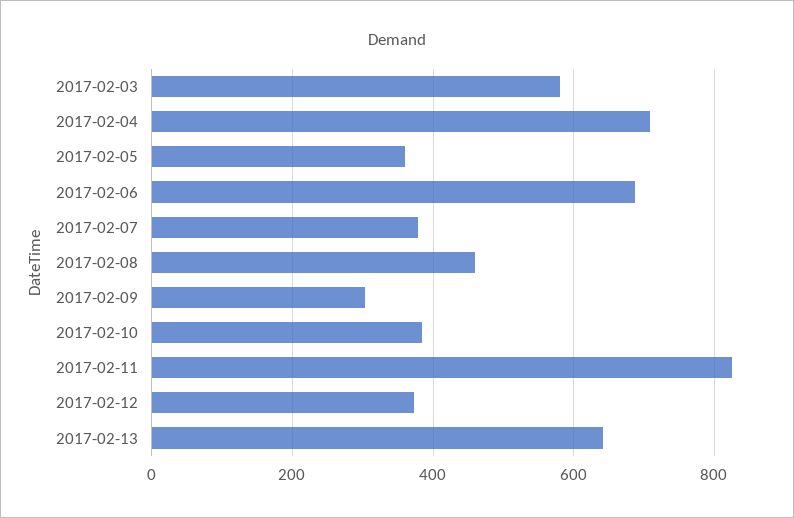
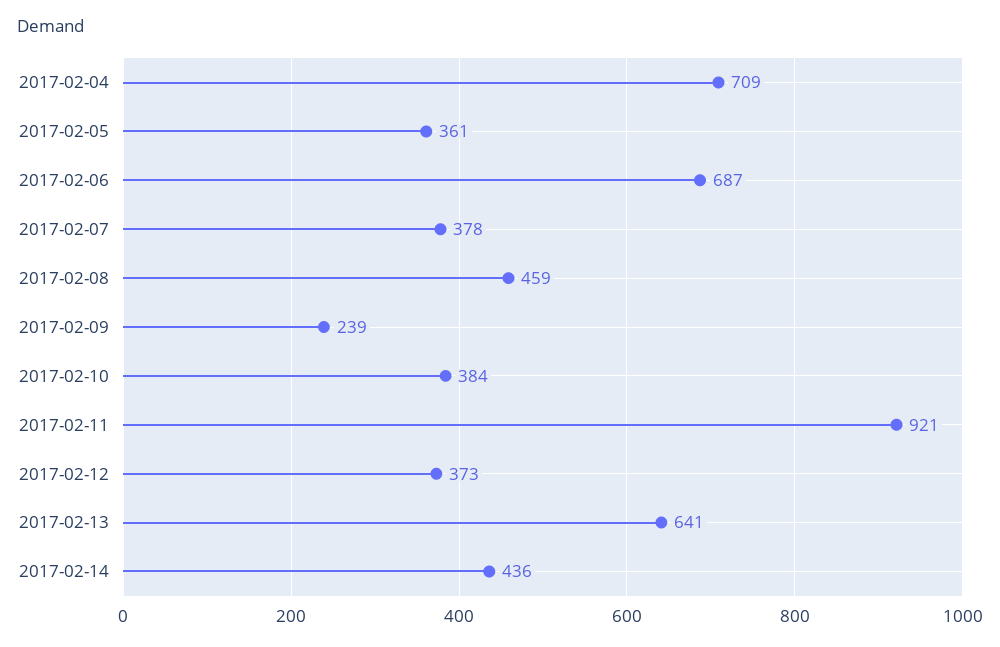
2017-02-03: 580 -> none
2017-02-09: 300 -> 239
2017-02-11: 820 -> 921
2017-02-14: none -> 436

